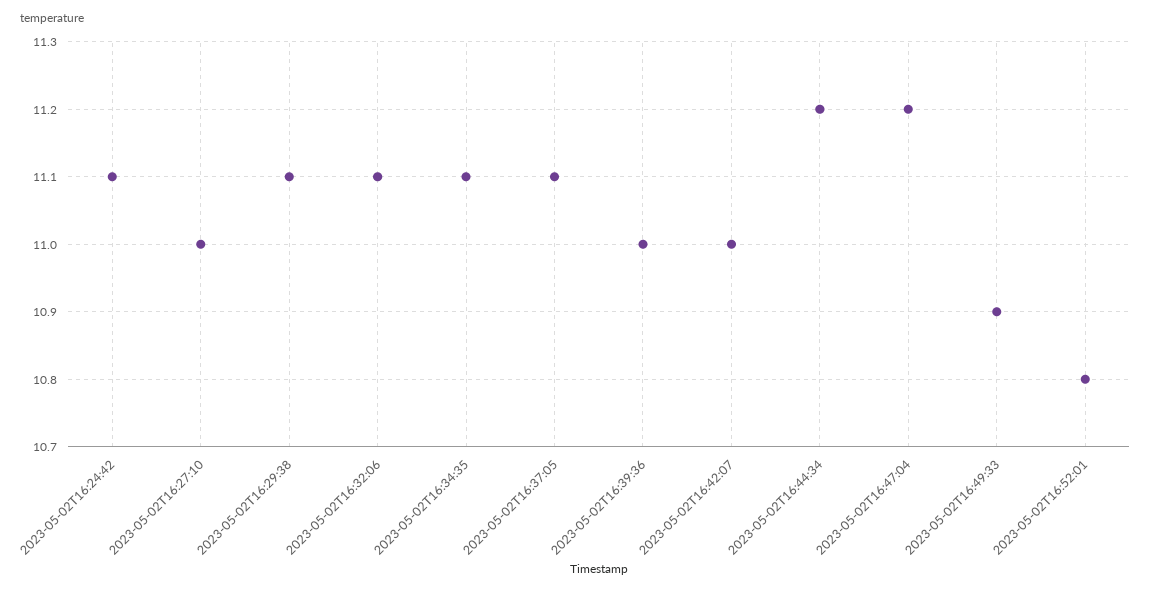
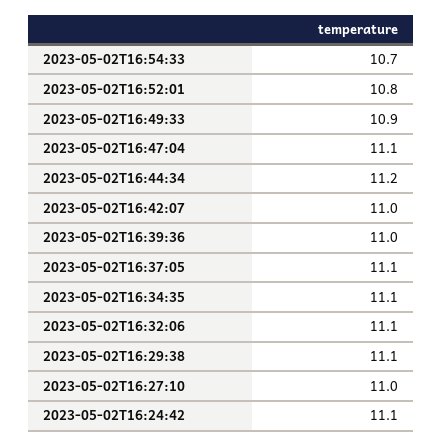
2023-05-02T16:47:04: 11.2 -> 11.1
2023-05-02T16:54:33: none -> 10.7

